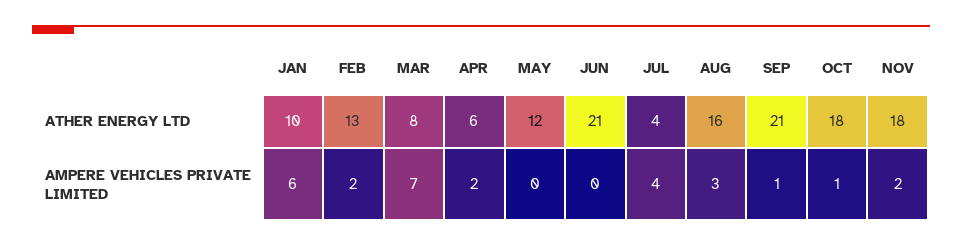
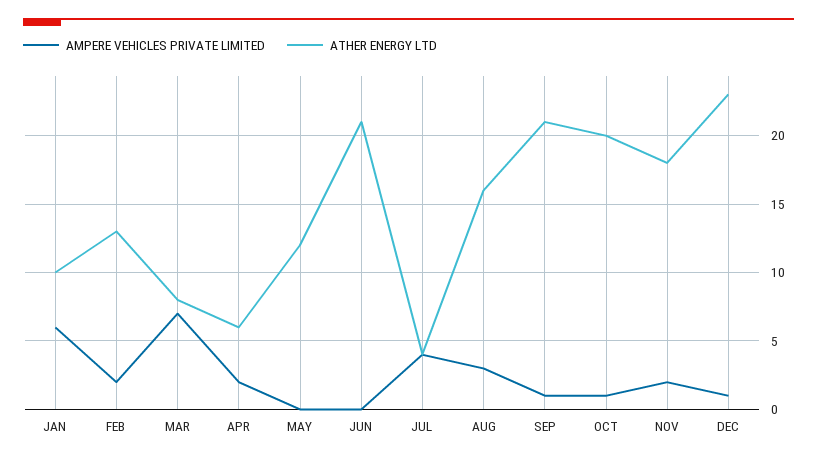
ATHER ENERGY LTD, OCT: 18 -> 20
AMPERE VEHICLES PRIVATE LIMITED, DEC: none -> 1
ATHER ENERGY LTD, DEC: none -> 23

